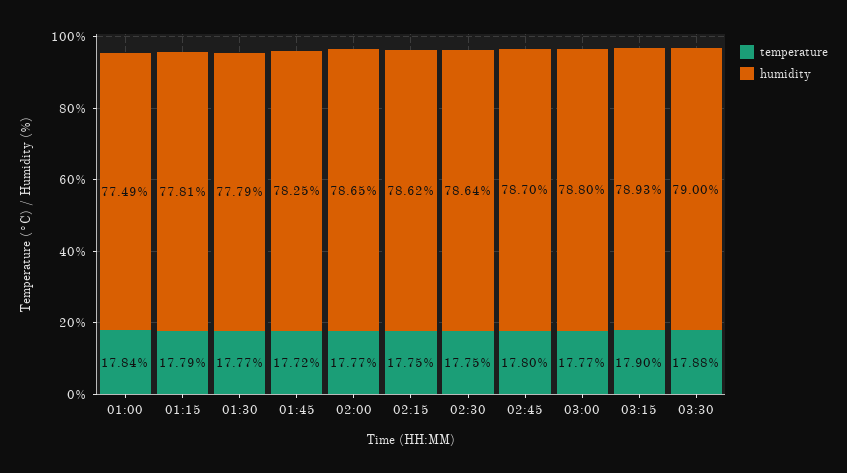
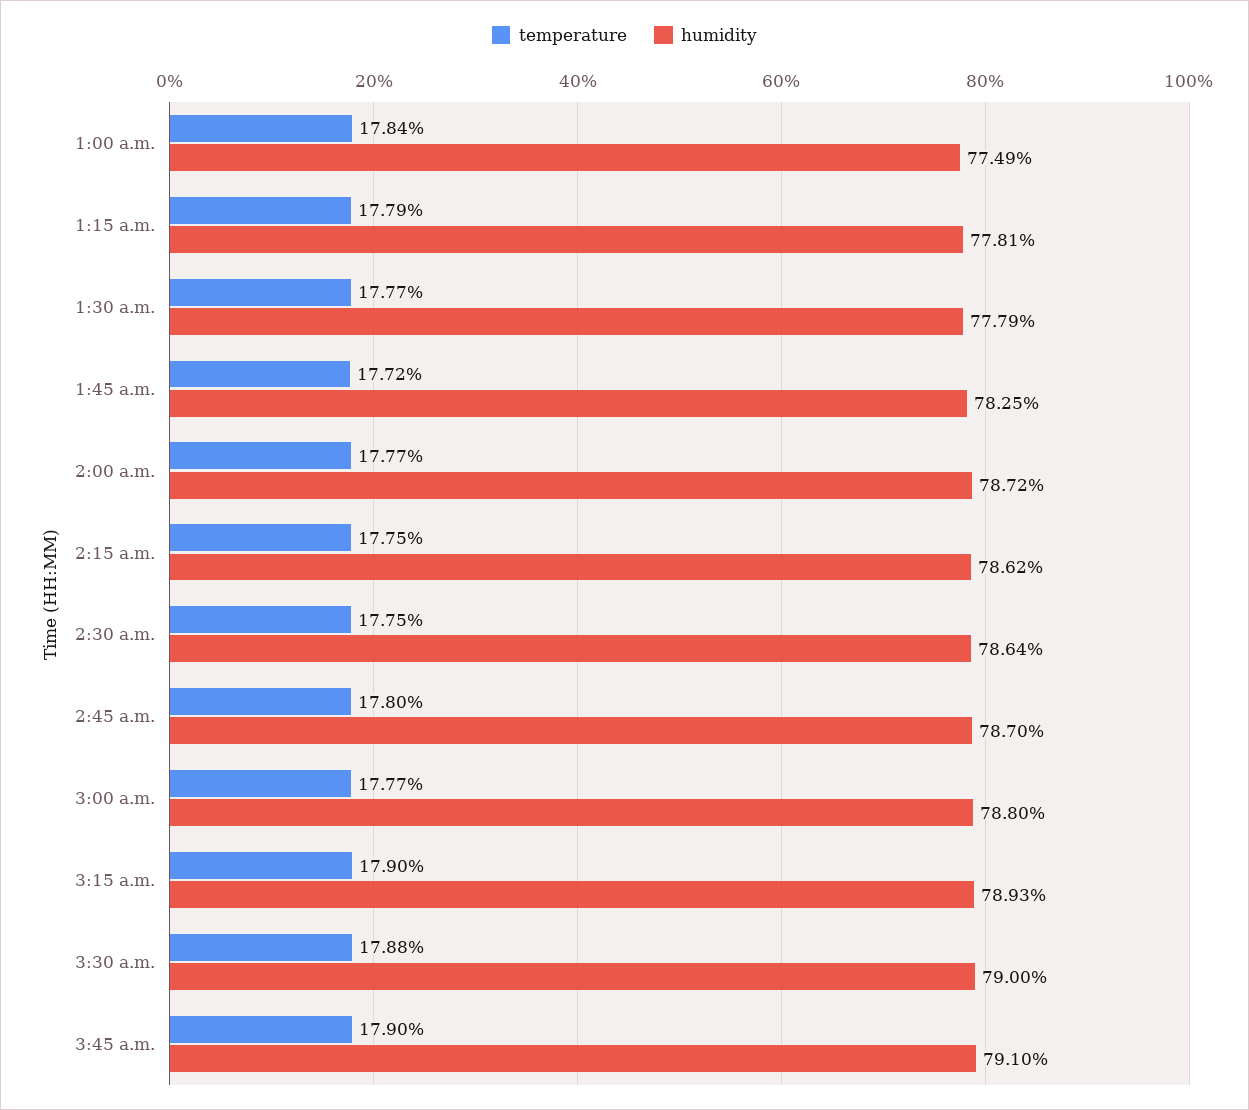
humidity, 02:00: 78.65 -> 78.72
temperature, 3:45 a.m.: none -> 17.9
humidity, 3:45 a.m.: none -> 79.1

